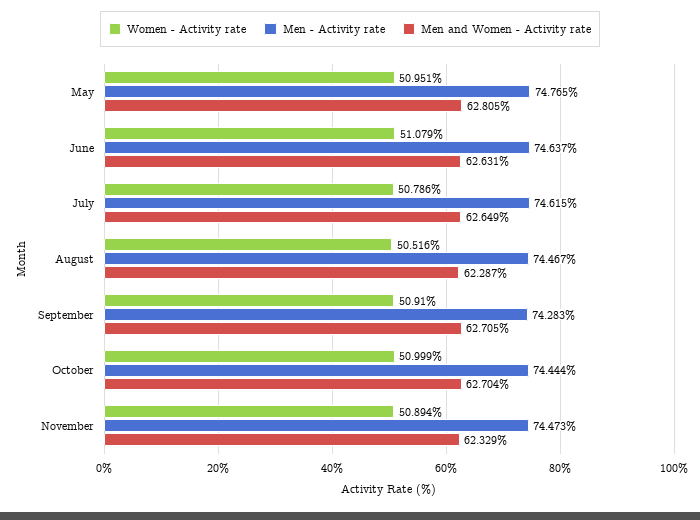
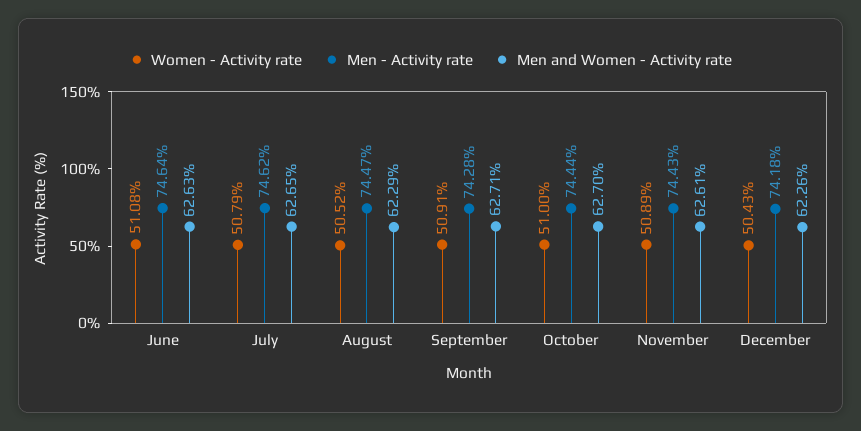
Women - Activity rate, May: 50.951 -> none
Men - Activity rate, May: 74.765 -> none
Men and Women - Activity rate, May: 62.805 -> none
Men - Activity rate, November: 74.473 -> 74.43
Men and Women - Activity rate, November: 62.329 -> 62.61
Women - Activity rate, December: none -> 50.43
Men - Activity rate, December: none -> 74.18
Men and Women - Activity rate, December: none -> 62.26

